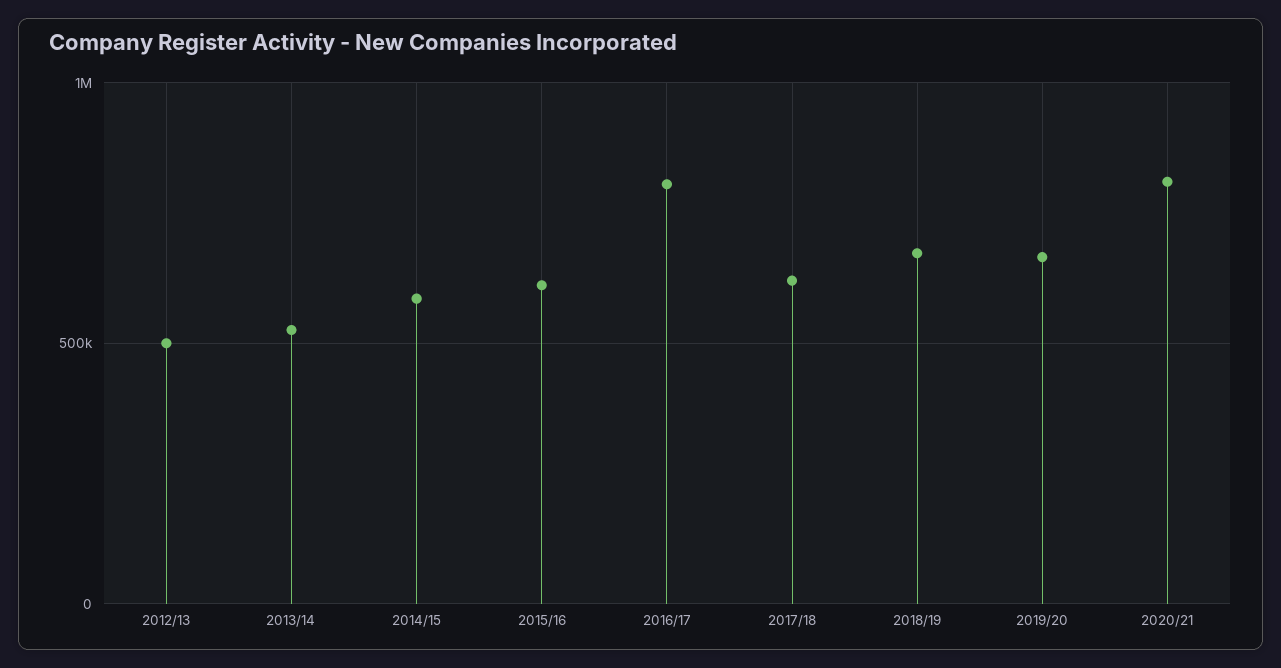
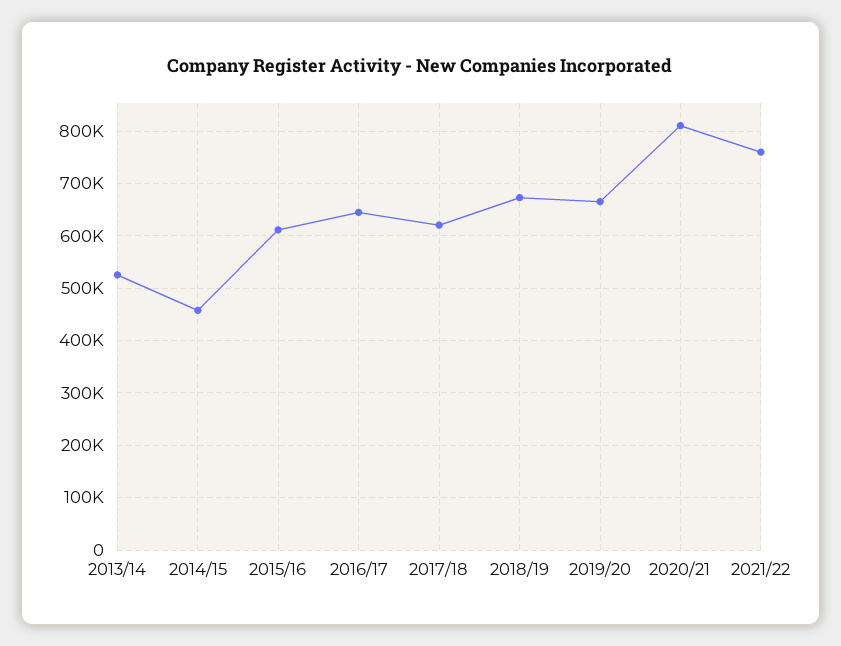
2012/13: 500000 -> none
2014/15: 600000 -> 460000
2016/17: 800000 -> 640000
2021/22: none -> 760000

